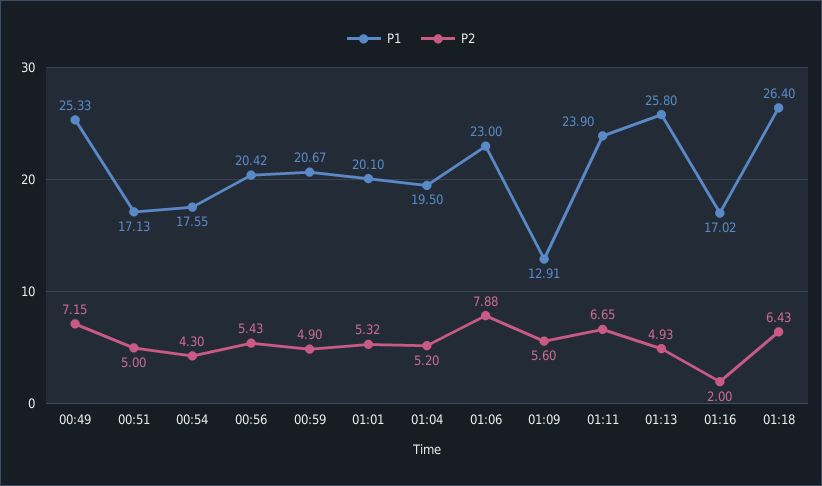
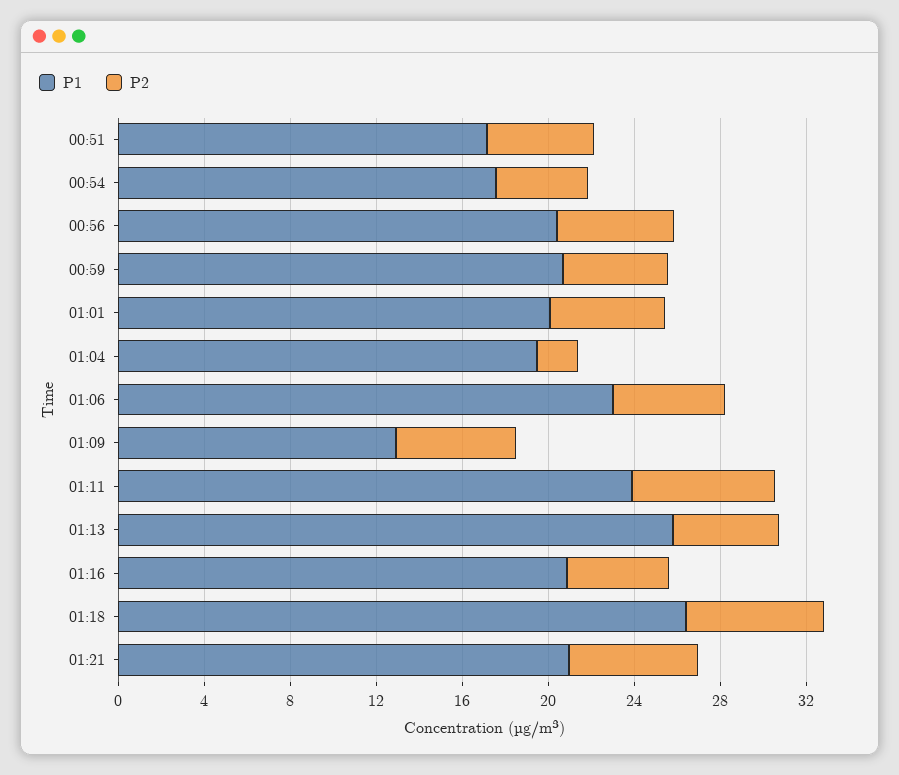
P1, 00:49: 25.33 -> none
P2, 00:49: 7.15 -> none
P2, 01:04: 5.2 -> 2
P2, 01:06: 7.88 -> 5
P1, 01:16: 17.02 -> 21
P2, 01:16: 2 -> 5
P1, 01:21: none -> 21
P2, 01:21: none -> 6

